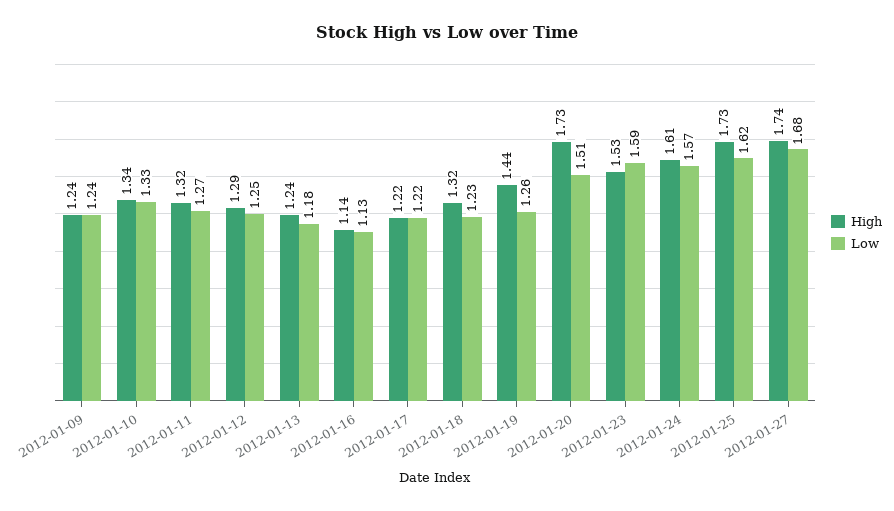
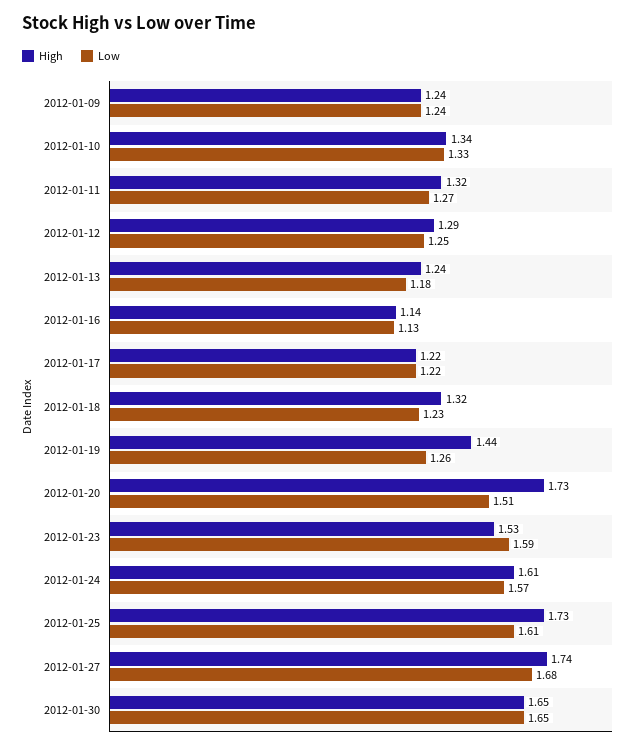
Low, 2012-01-25: 1.62 -> 1.61
High, 2012-01-30: none -> 1.65
Low, 2012-01-30: none -> 1.65

